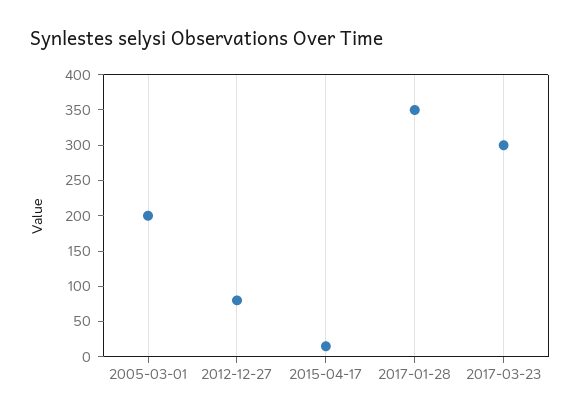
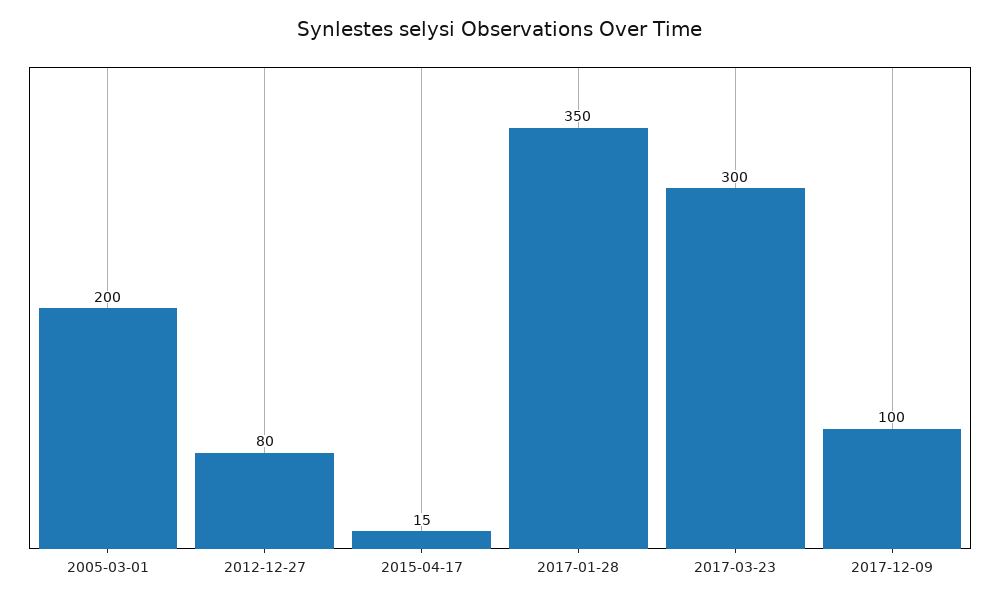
2017-12-09: none -> 100

